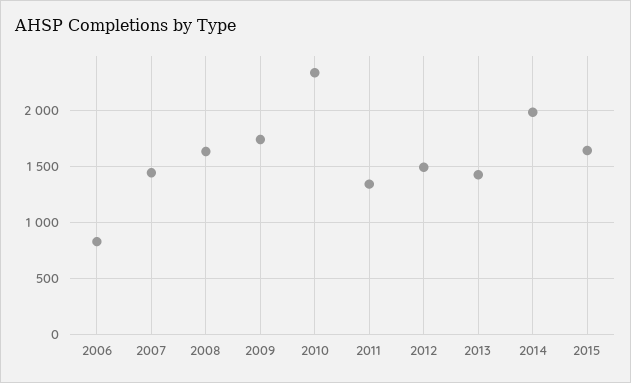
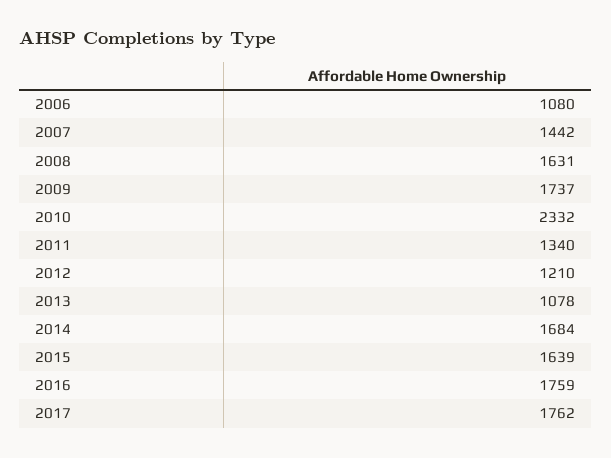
2006: 800 -> 1080
2012: 1500 -> 1210
2013: 1400 -> 1078
2014: 2000 -> 1684
2016: none -> 1759
2017: none -> 1762

